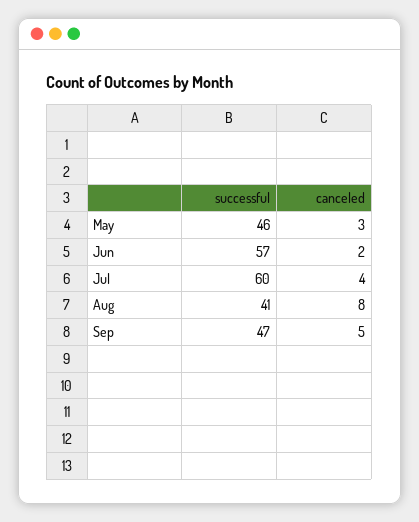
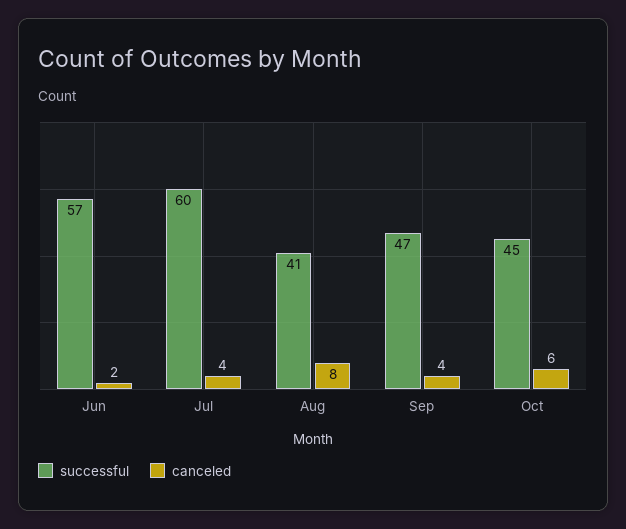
successful, May: 46 -> none
canceled, May: 3 -> none
canceled, Sep: 5 -> 4
successful, Oct: none -> 45
canceled, Oct: none -> 6

